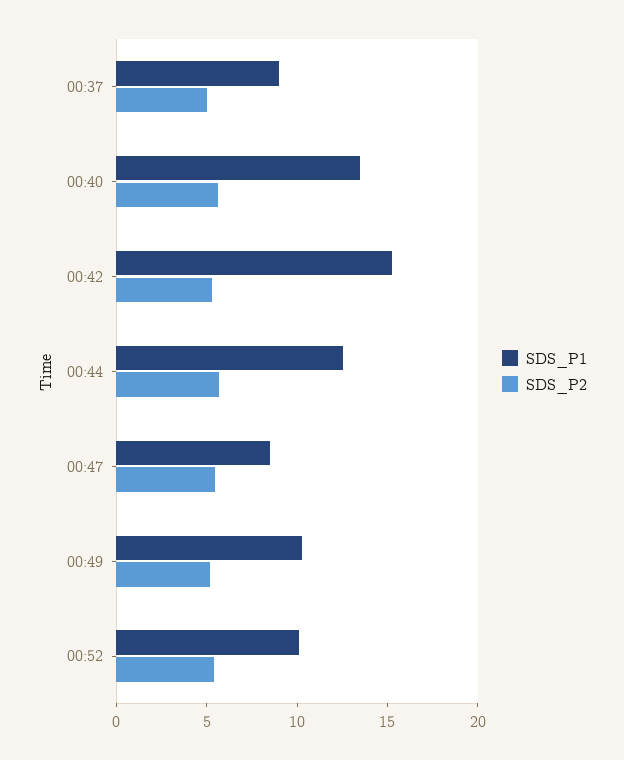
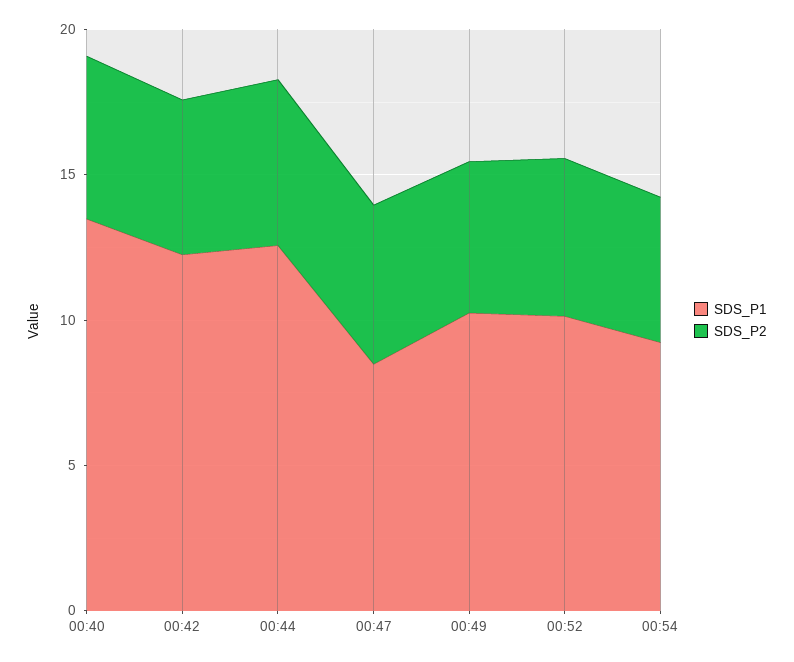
SDS_P1, 00:37: 9 -> none
SDS_P2, 00:37: 5 -> none
SDS_P1, 00:42: 15 -> 12
SDS_P1, 00:54: none -> 9
SDS_P2, 00:54: none -> 5

